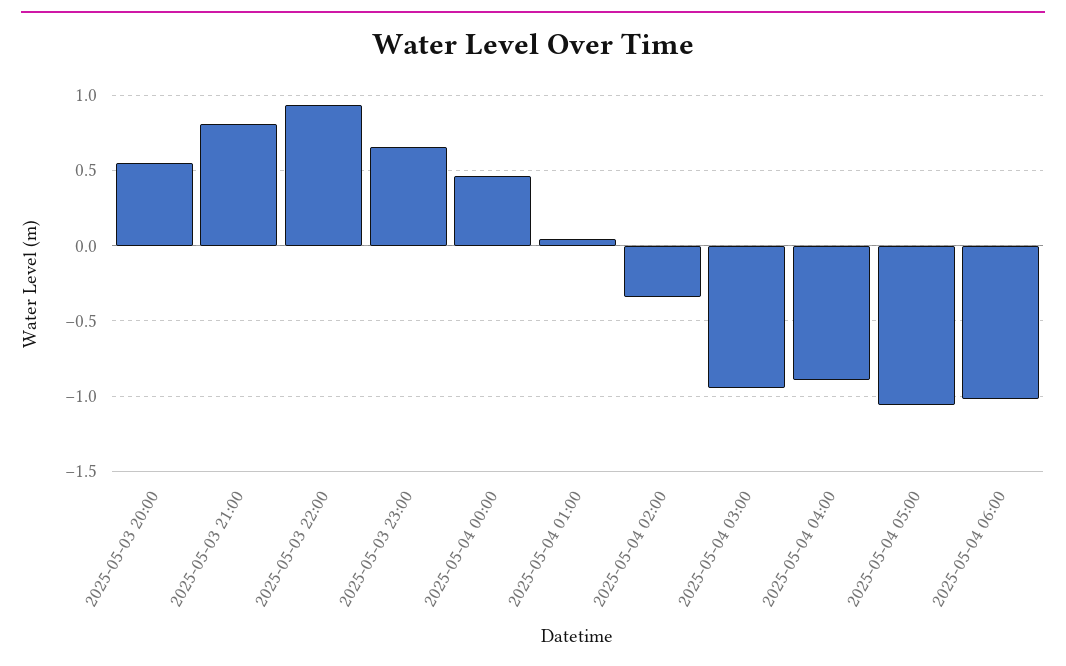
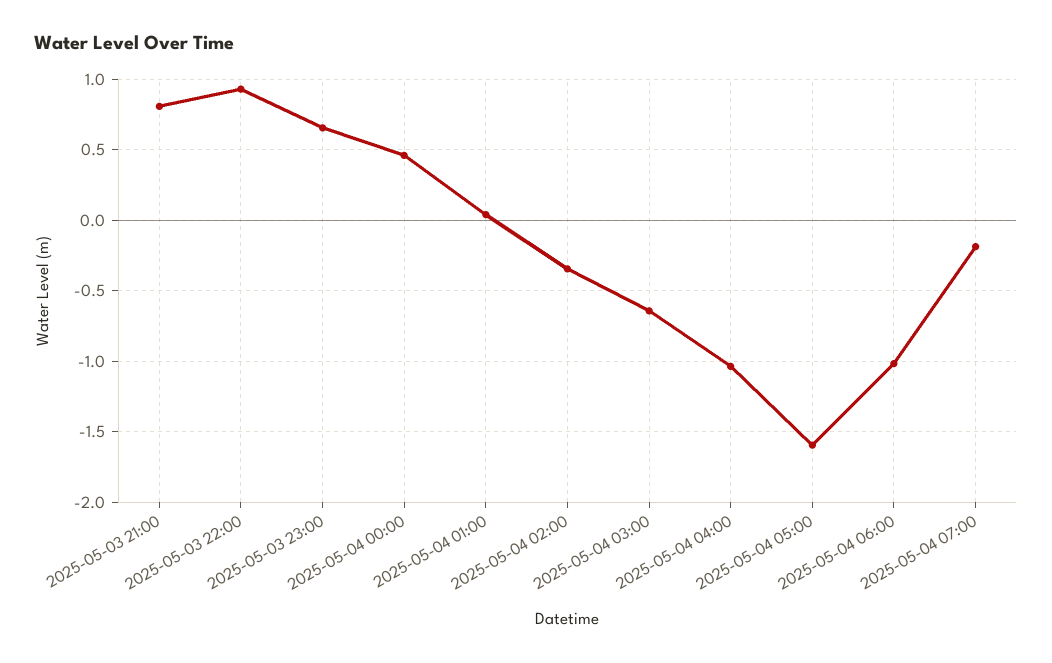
2025-05-03 20:00: 0.55 -> none
2025-05-04 03:00: -0.95 -> -0.65
2025-05-04 04:00: -0.9 -> -1.05
2025-05-04 05:00: -1.05 -> -1.6
2025-05-04 07:00: none -> -0.2

